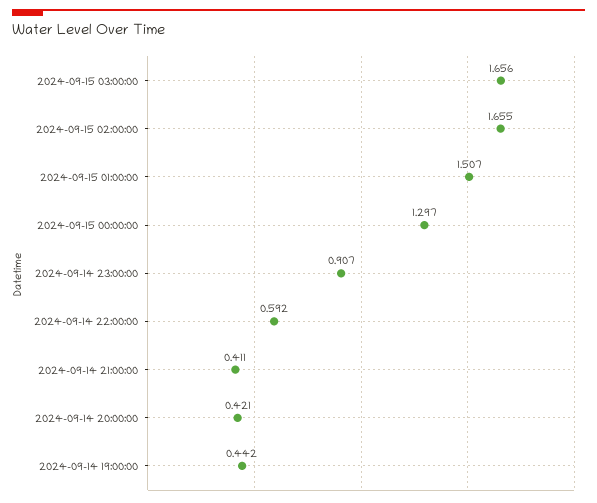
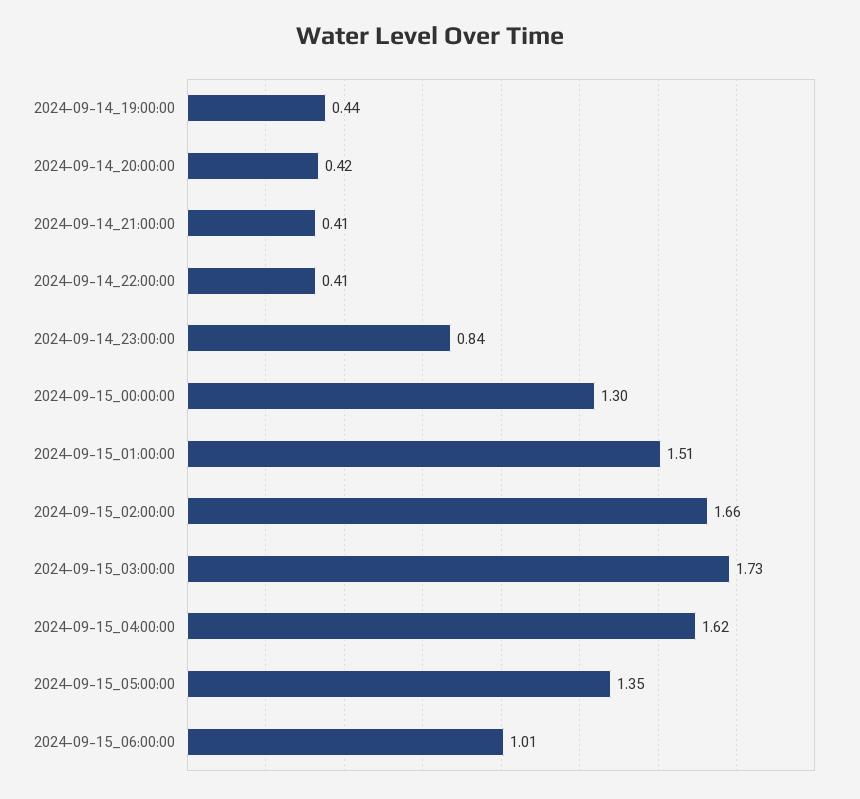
2024-09-15 03:00:00: 1.656 -> 1.73
2024-09-14 23:00:00: 0.907 -> 0.84
2024-09-14 22:00:00: 0.592 -> 0.41
2024-09-15_04:00:00: none -> 1.62
2024-09-15_05:00:00: none -> 1.35
2024-09-15_06:00:00: none -> 1.01

